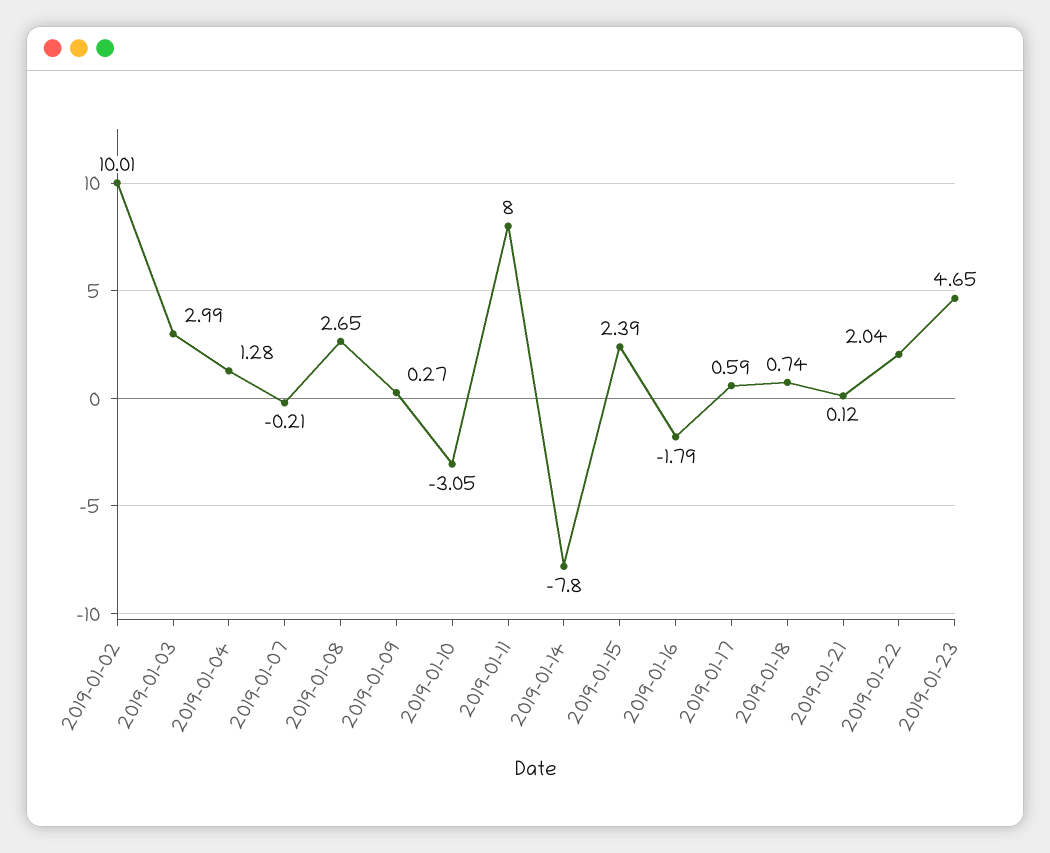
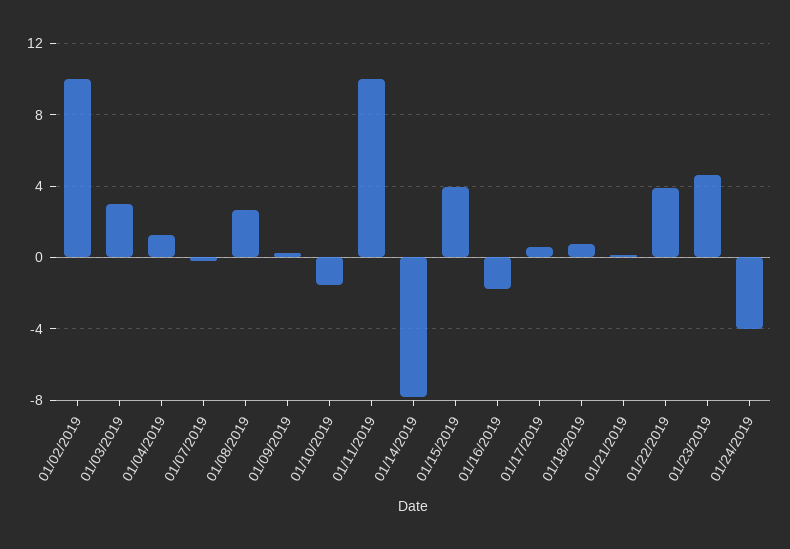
2019-01-10: -3.05 -> -1.5
2019-01-11: 8 -> 10
2019-01-15: 2.39 -> 4
2019-01-22: 2.04 -> 4
01/24/2019: none -> -4

